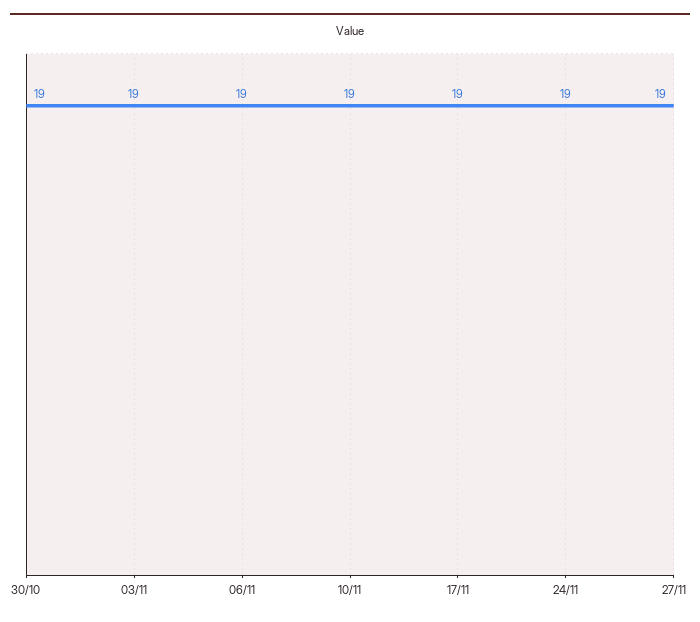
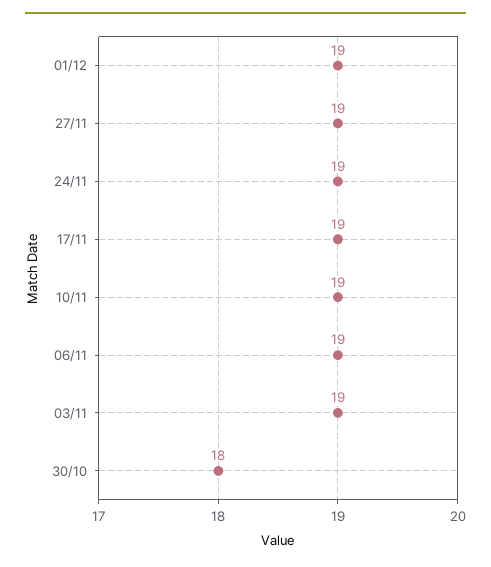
30/10: 19 -> 18
01/12: none -> 19

